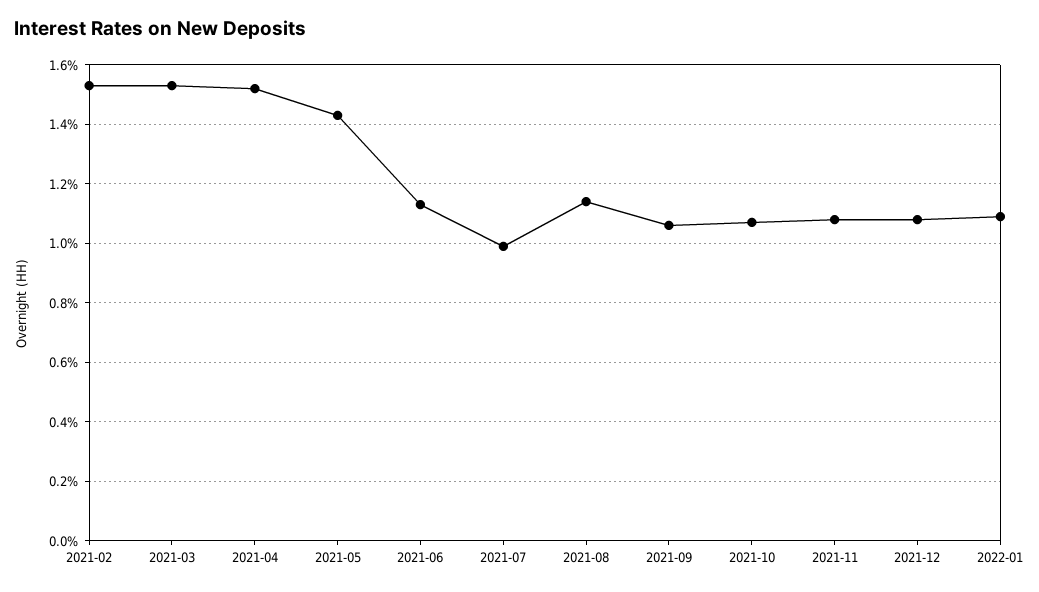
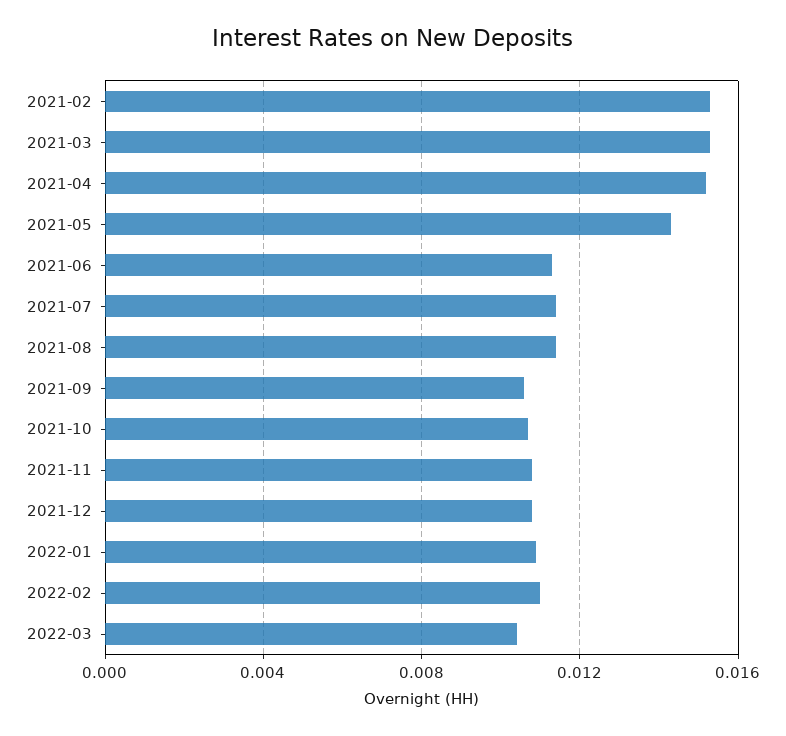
2021-07: 0.01 -> 0.0115
2022-02: none -> 0.011
2022-03: none -> 0.0105

